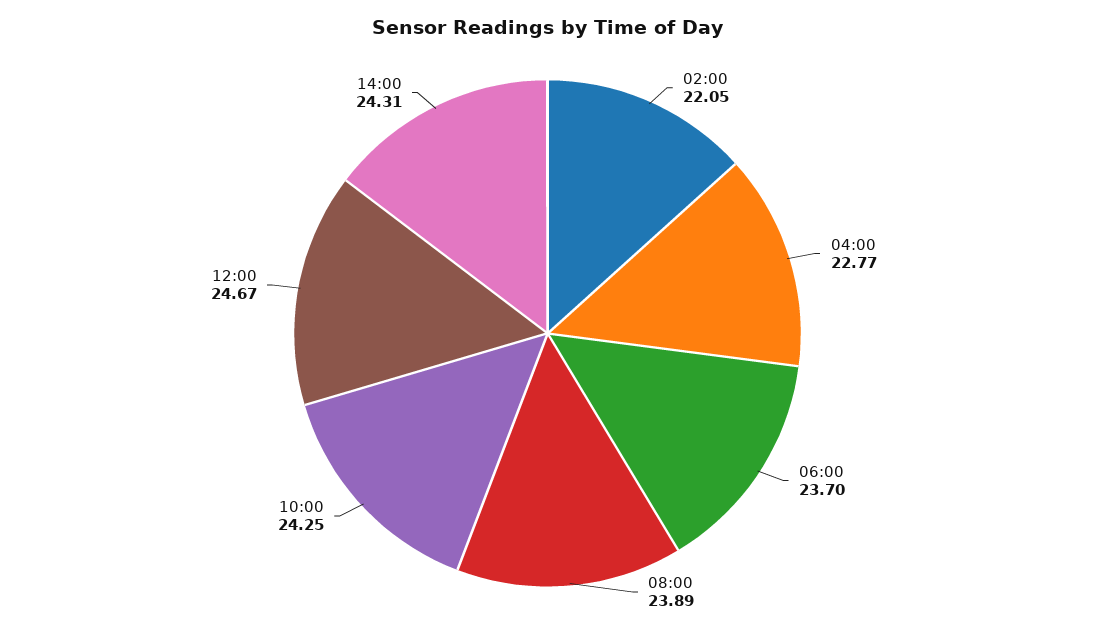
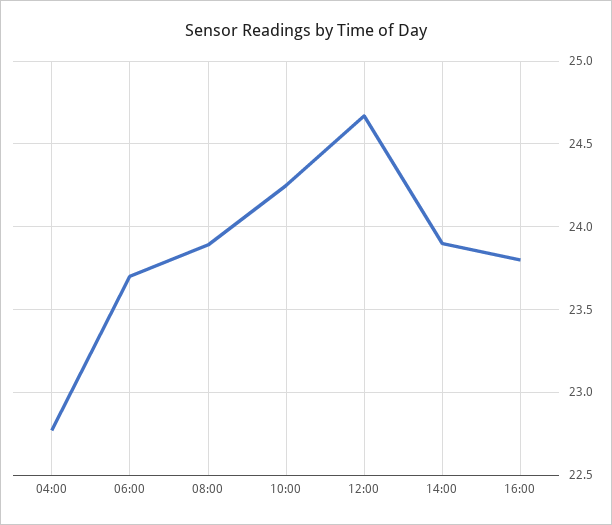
02:00: 22.05 -> none
14:00: 24.31 -> 23.9
16:00: none -> 23.8

